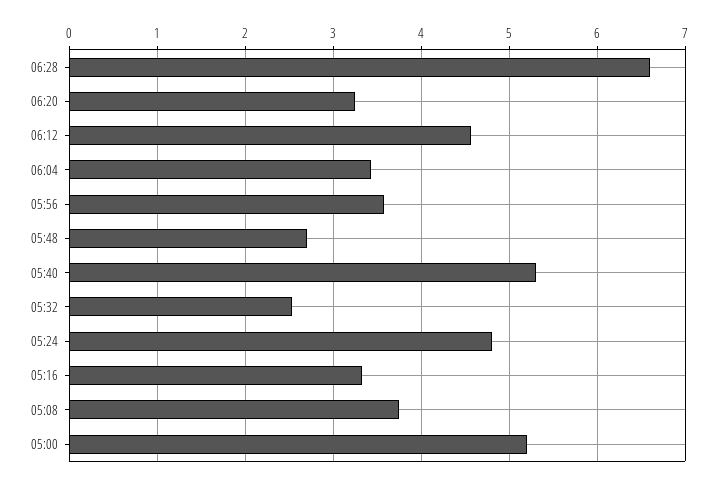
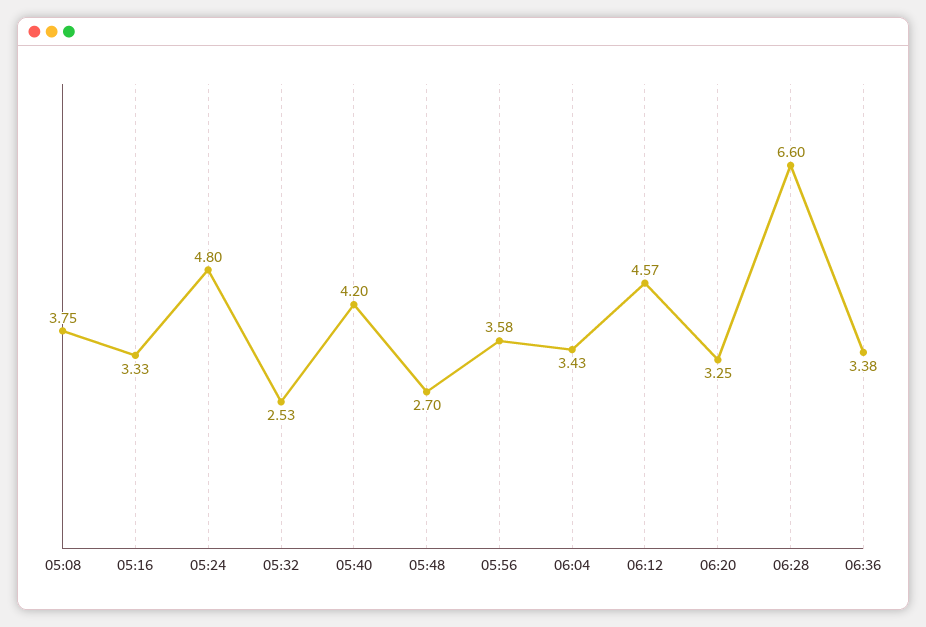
05:40: 5.3 -> 4.2
05:00: 5.2 -> none
06:36: none -> 3.38

